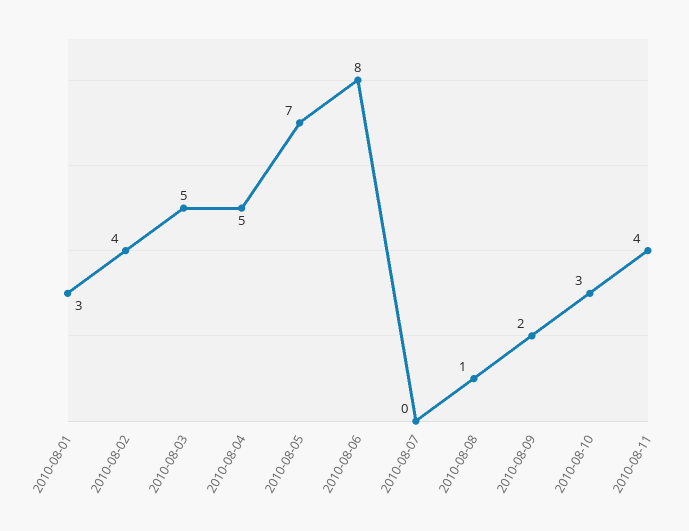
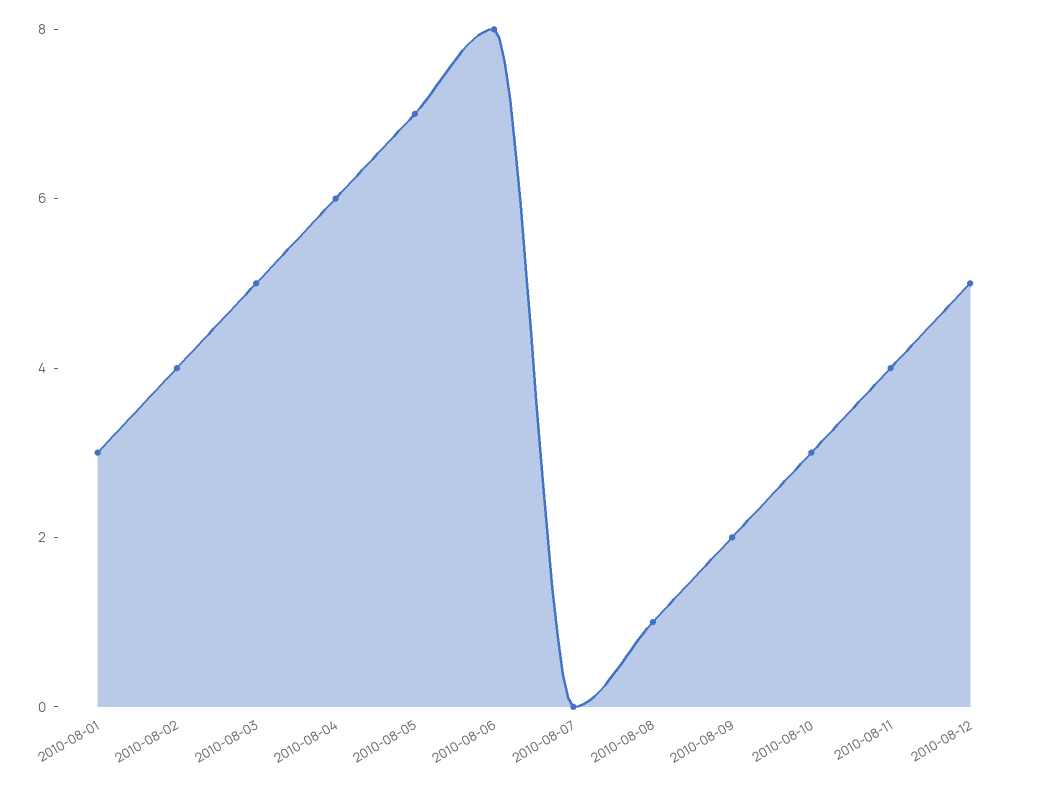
2010-08-04: 5 -> 6
2010-08-12: none -> 5

